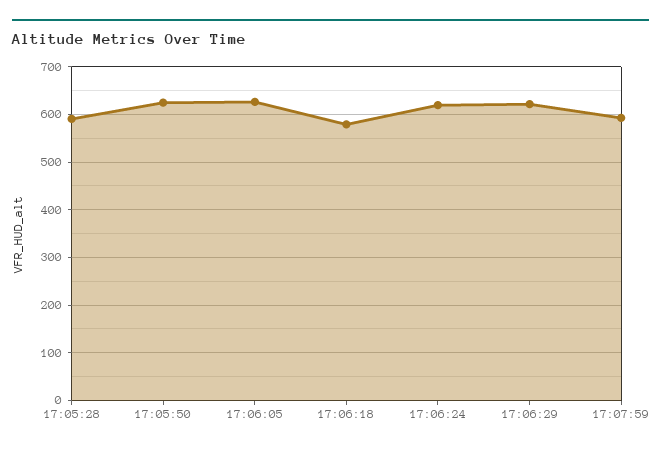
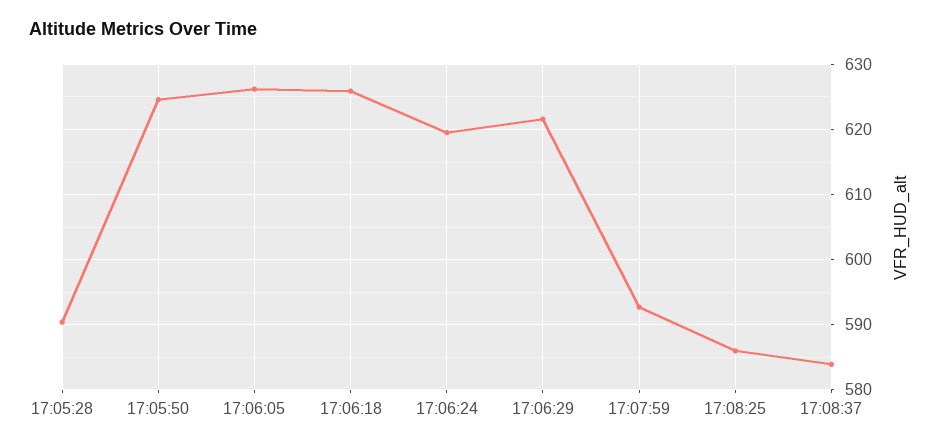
17:06:18: 580 -> 626
17:08:25: none -> 586
17:08:37: none -> 584

